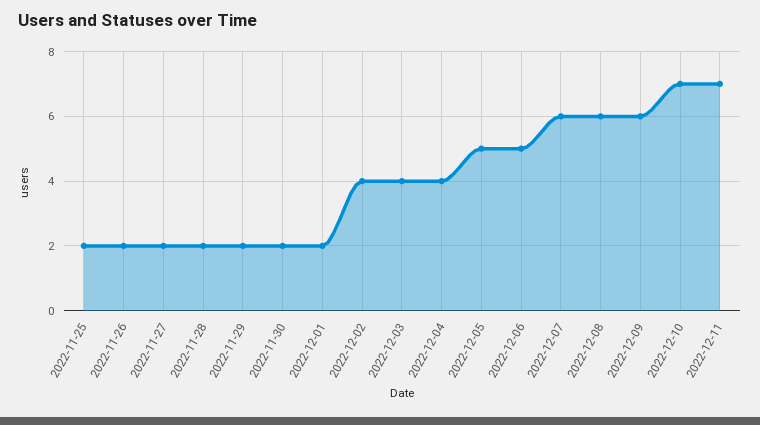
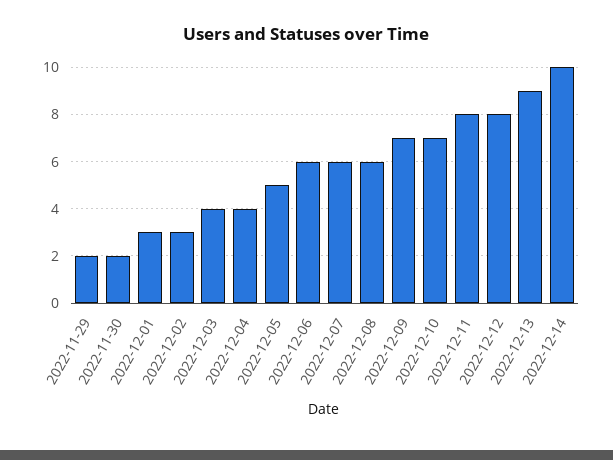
2022-11-25: 2 -> none
2022-11-26: 2 -> none
2022-11-27: 2 -> none
2022-11-28: 2 -> none
2022-12-01: 2 -> 3
2022-12-02: 4 -> 3
2022-12-06: 5 -> 6
2022-12-09: 6 -> 7
2022-12-11: 7 -> 8
2022-12-12: none -> 8
2022-12-13: none -> 9
2022-12-14: none -> 10

